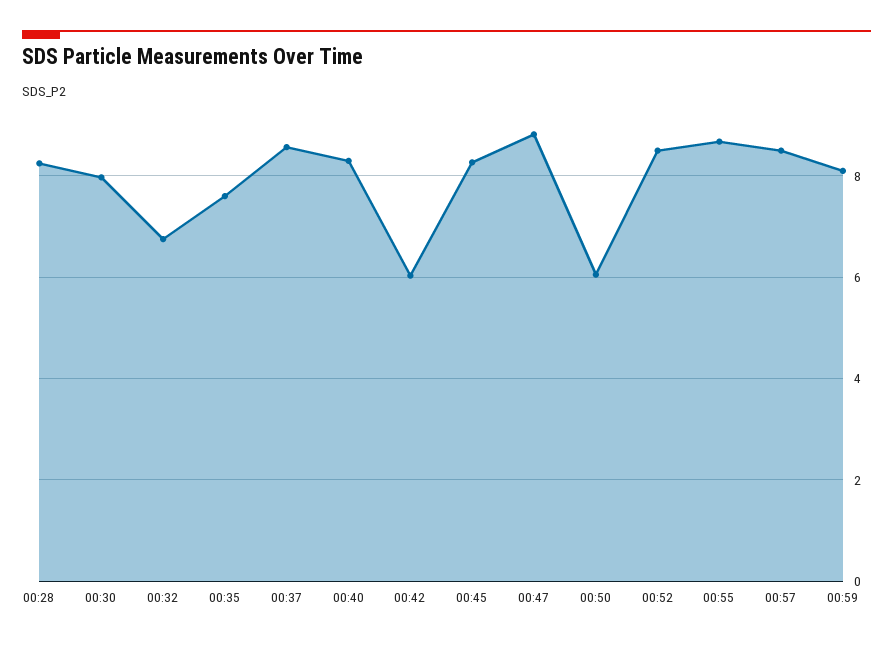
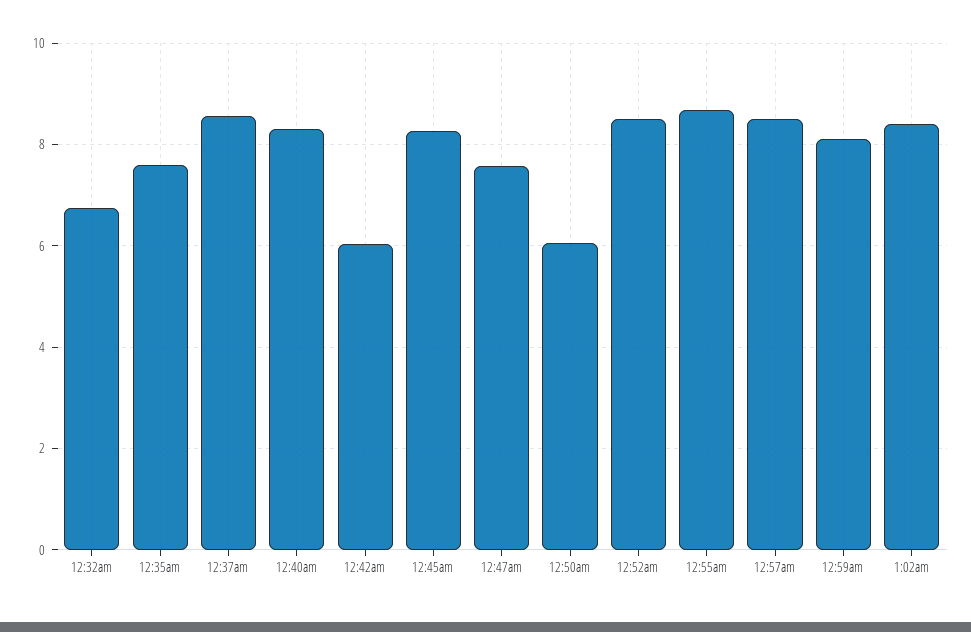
00:28: 8.2 -> none
00:30: 8 -> none
00:47: 8.8 -> 7.6
1:02am: none -> 8.4

